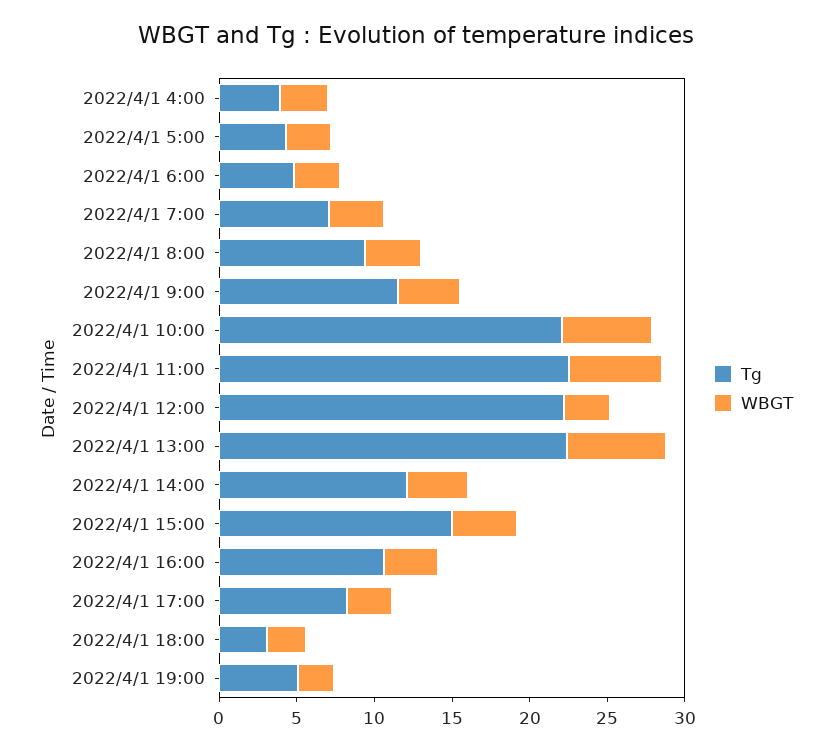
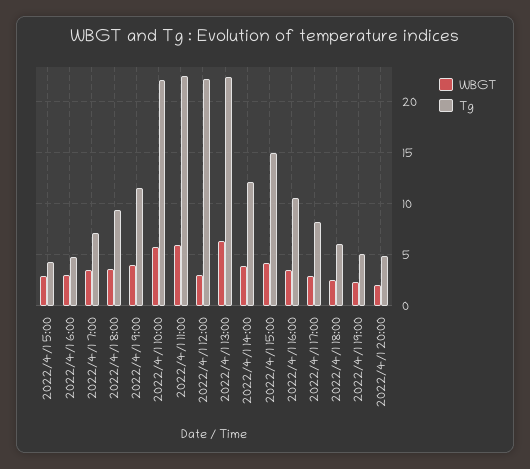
Tg, 2022/4/1 4:00: 4 -> none
WBGT, 2022/4/1 4:00: 3 -> none
Tg, 2022/4/1 18:00: 3 -> 6
WBGT, 2022/4/1 20:00: none -> 2
Tg, 2022/4/1 20:00: none -> 5

